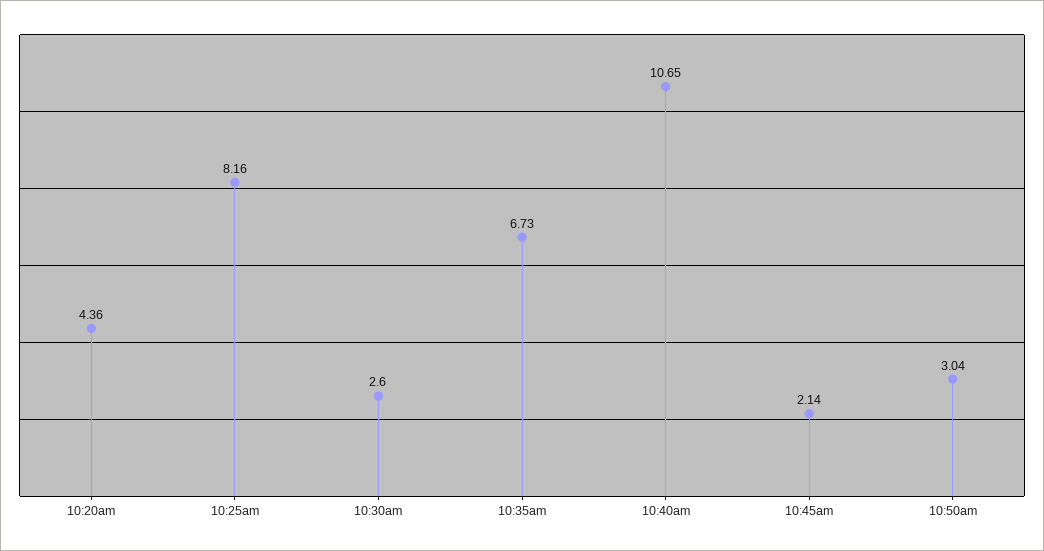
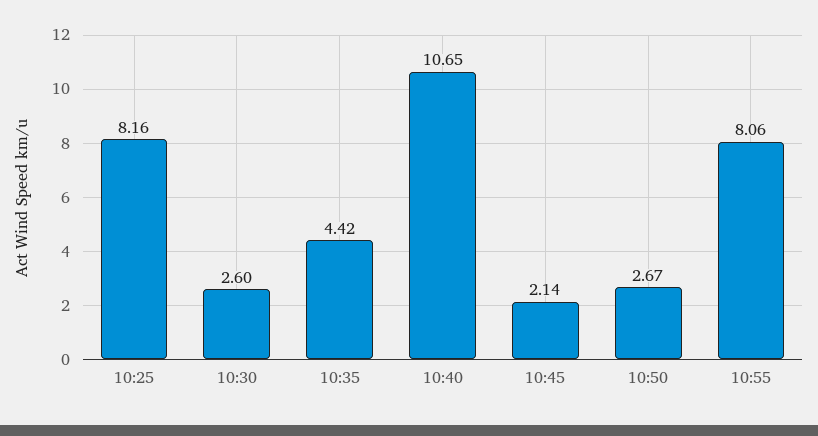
10:20am: 4.36 -> none
10:35am: 6.73 -> 4.42
10:50am: 3.04 -> 2.67
10:55: none -> 8.06

